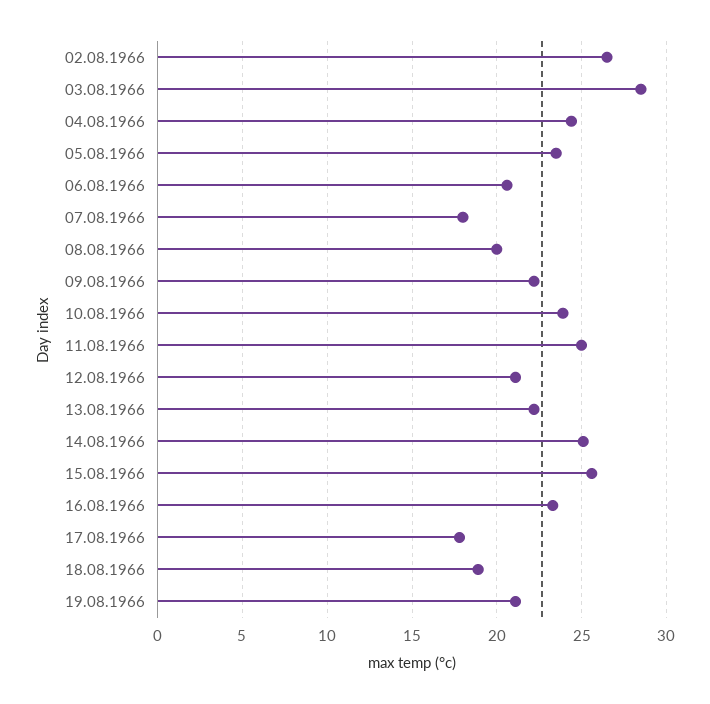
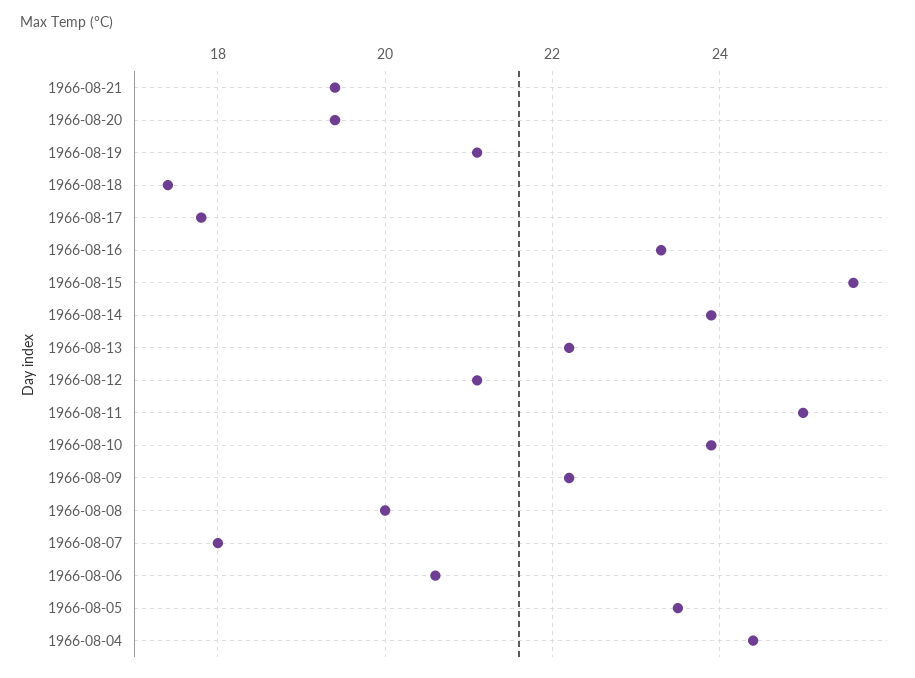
02.08.1966: 26.5 -> none
03.08.1966: 28.5 -> none
14.08.1966: 25 -> 24
18.08.1966: 19 -> 17.5
1966-08-21: none -> 19.5
1966-08-20: none -> 19.5

